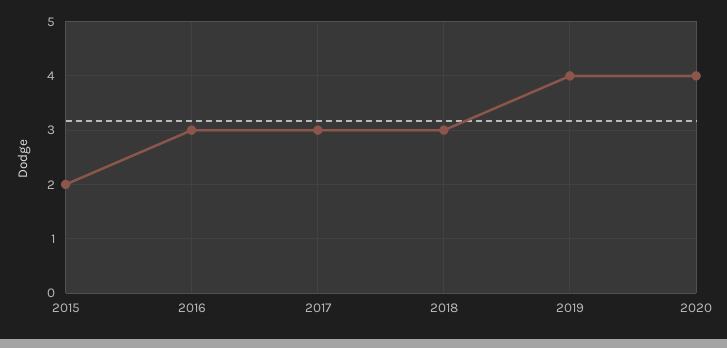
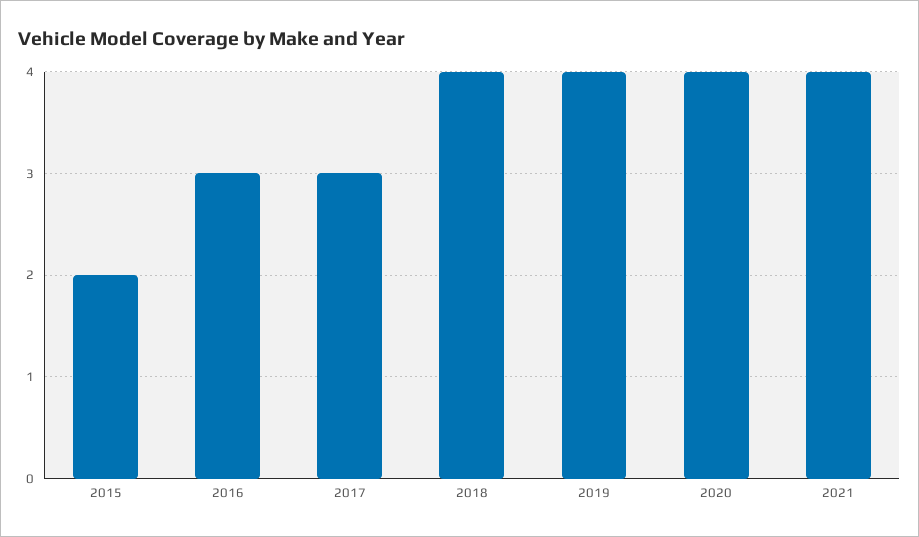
2018: 3 -> 4
2021: none -> 4

